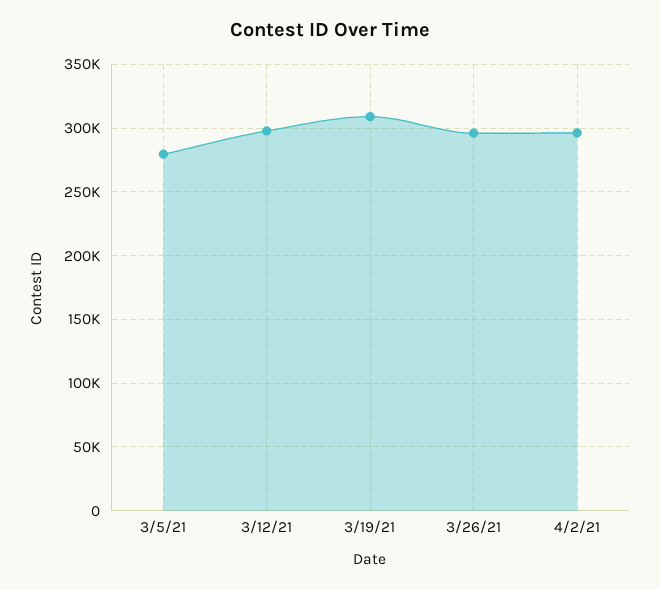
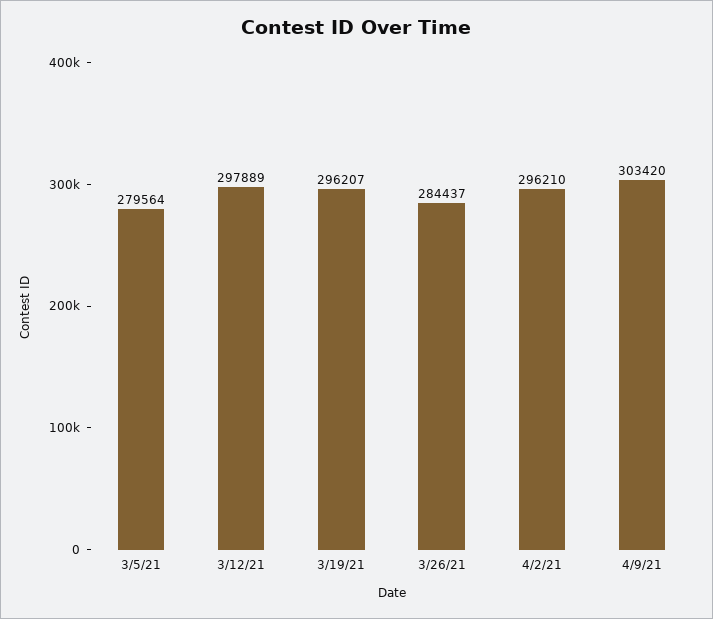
3/19/21: 310000 -> 296207
3/26/21: 295000 -> 284437
4/9/21: none -> 303420

